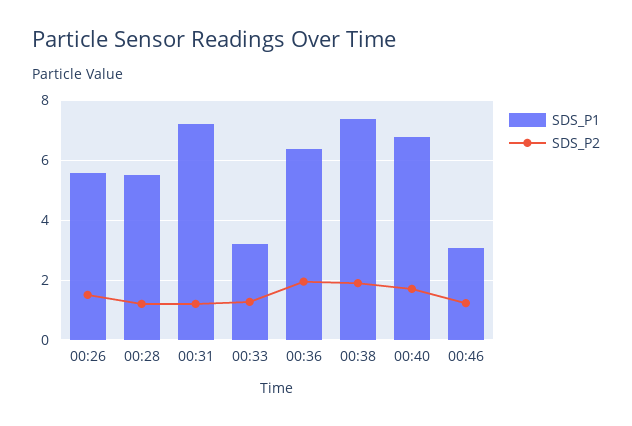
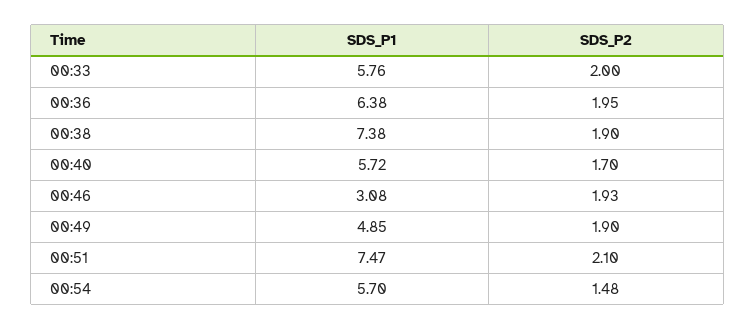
SDS_P1, 00:26: 5.5 -> none
SDS_P2, 00:26: 1.5 -> none
SDS_P1, 00:28: 5.5 -> none
SDS_P2, 00:28: 1.25 -> none
SDS_P1, 00:31: 7.25 -> none
SDS_P2, 00:31: 1.25 -> none
SDS_P1, 00:33: 3.25 -> 5.76
SDS_P2, 00:33: 1.25 -> 2
SDS_P1, 00:40: 6.75 -> 5.72
SDS_P2, 00:46: 1.25 -> 1.93
SDS_P1, 00:49: none -> 4.85
SDS_P2, 00:49: none -> 1.9
SDS_P1, 00:51: none -> 7.47
SDS_P2, 00:51: none -> 2.1
SDS_P1, 00:54: none -> 5.7
SDS_P2, 00:54: none -> 1.48

